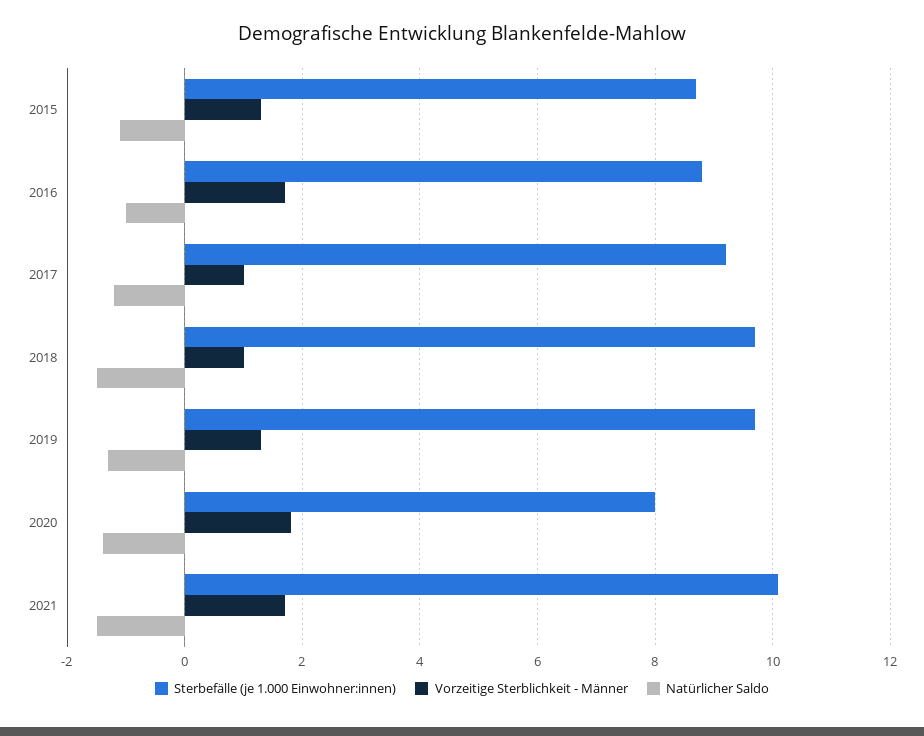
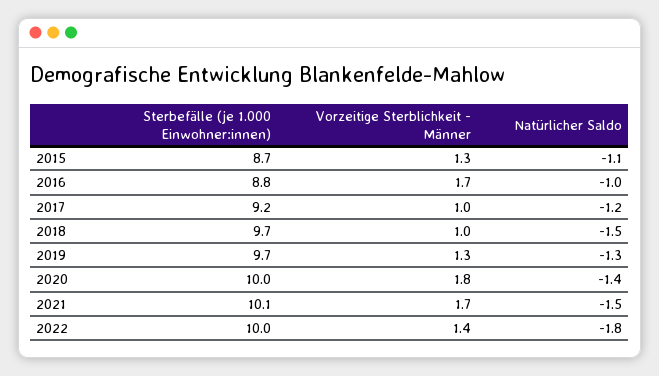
Sterbefälle (je 1.000 Einwohner:innen), 2020: 8 -> 10
Sterbefälle (je 1.000 Einwohner:innen), 2022: none -> 10
Vorzeitige Sterblichkeit - Männer, 2022: none -> 1.4
Natürlicher Saldo, 2022: none -> -1.8

